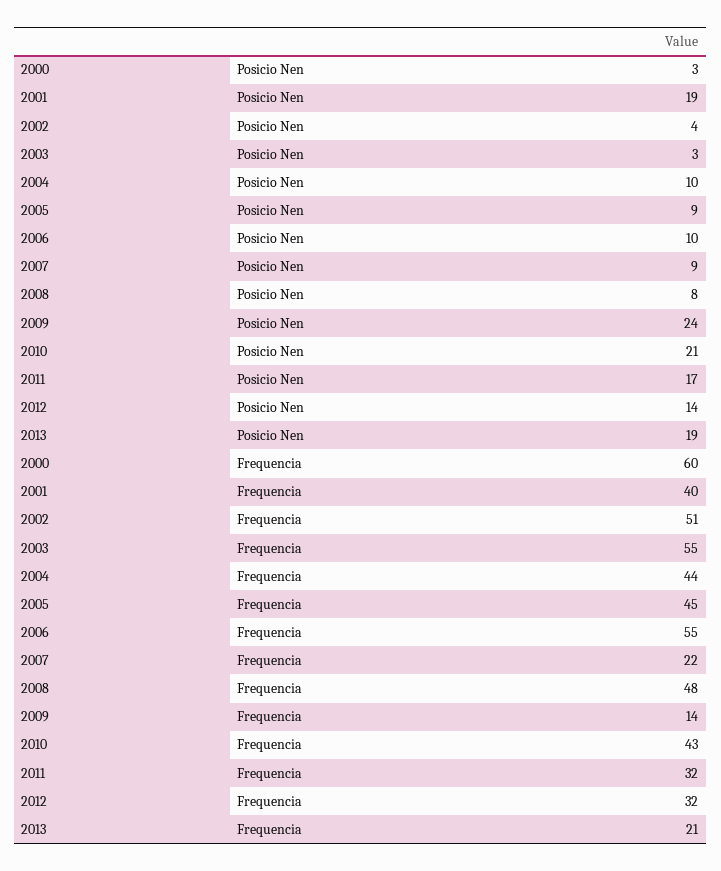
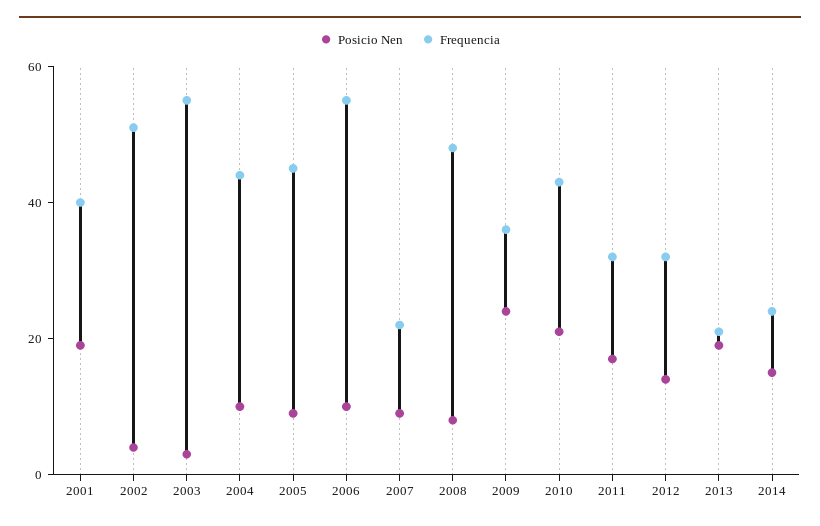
Posicio Nen, 2000: 3 -> none
Frequencia, 2000: 60 -> none
Frequencia, 2009: 14 -> 35
Posicio Nen, 2014: none -> 15
Frequencia, 2014: none -> 25

